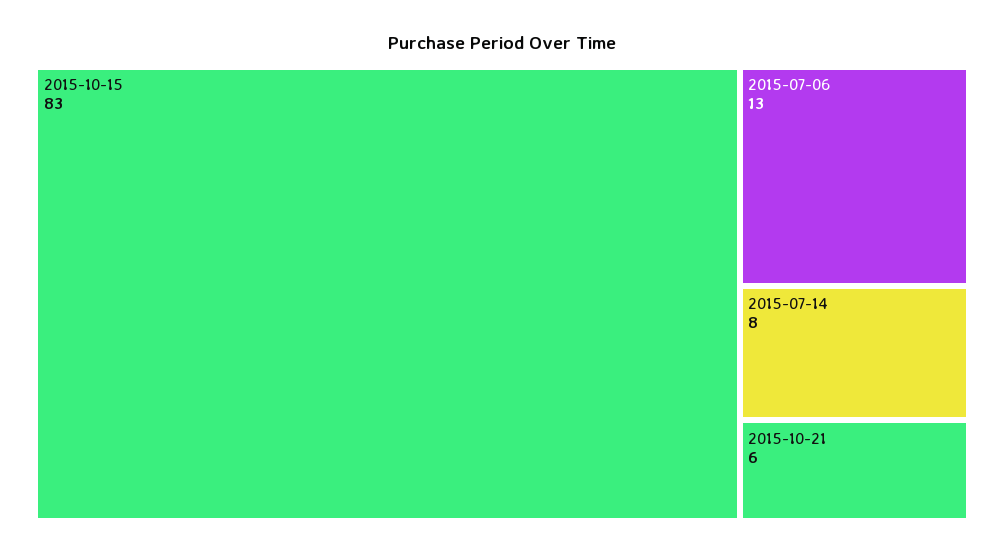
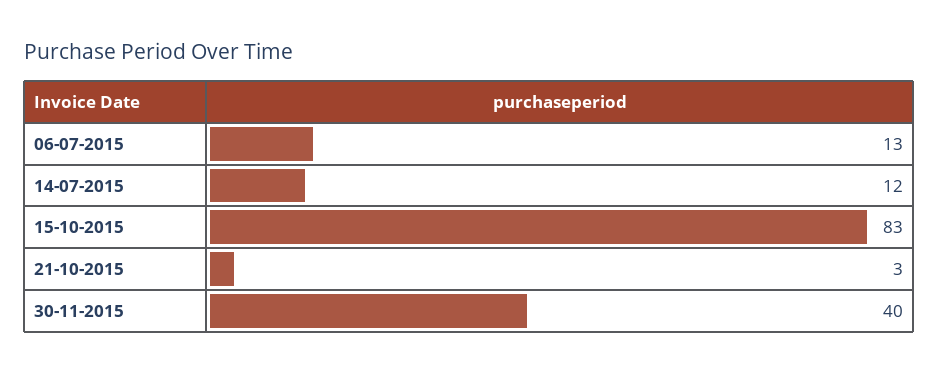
2015-07-14: 8 -> 12
2015-10-21: 6 -> 3
30-11-2015: none -> 40

